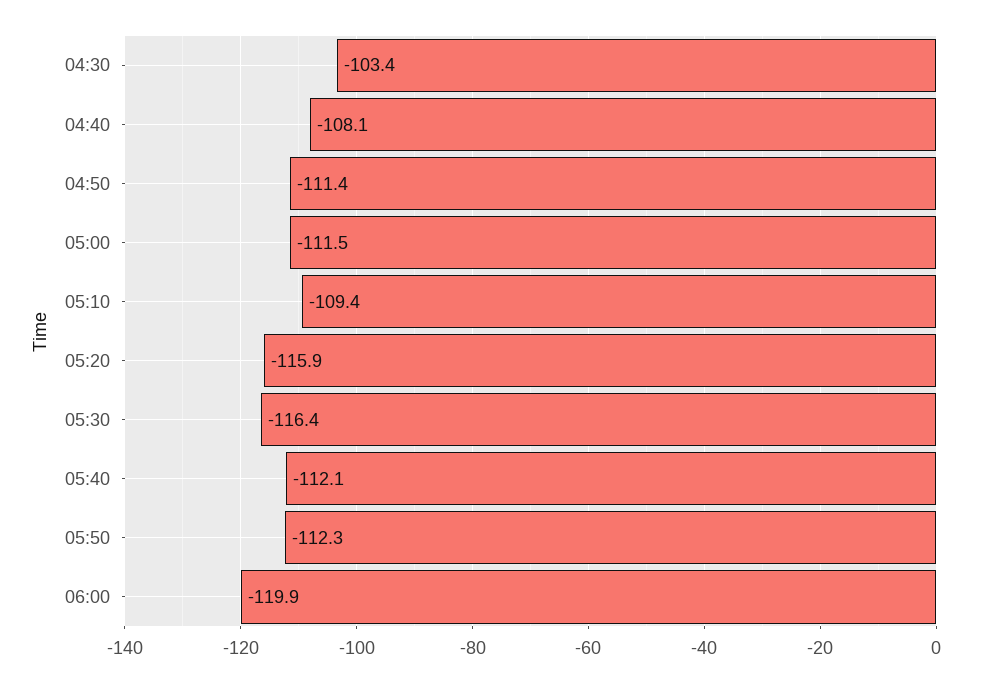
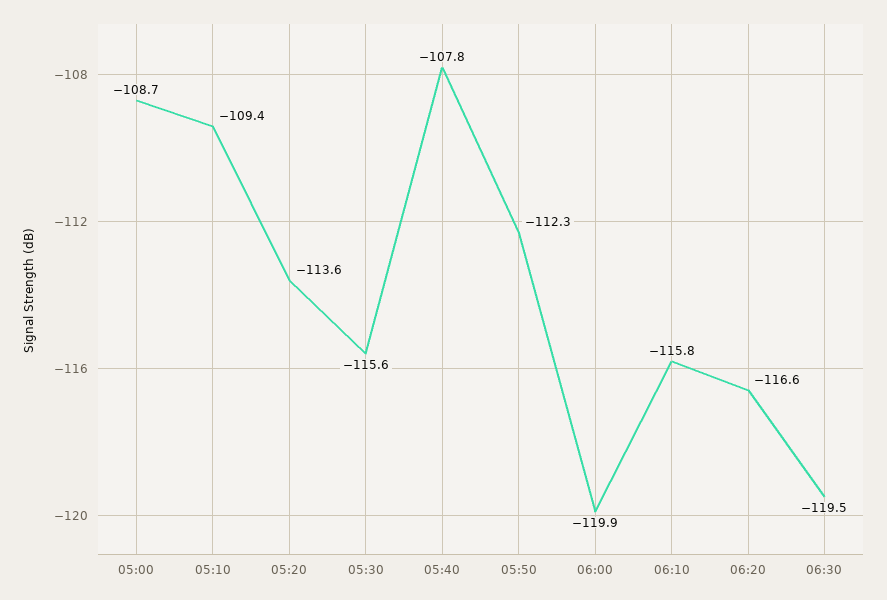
04:30: -103.4 -> none
04:40: -108.1 -> none
04:50: -111.4 -> none
05:00: -111.5 -> -108.7
05:20: -115.9 -> -113.6
05:30: -116.4 -> -115.6
05:40: -112.1 -> -107.8
06:10: none -> -115.8
06:20: none -> -116.6
06:30: none -> -119.5

